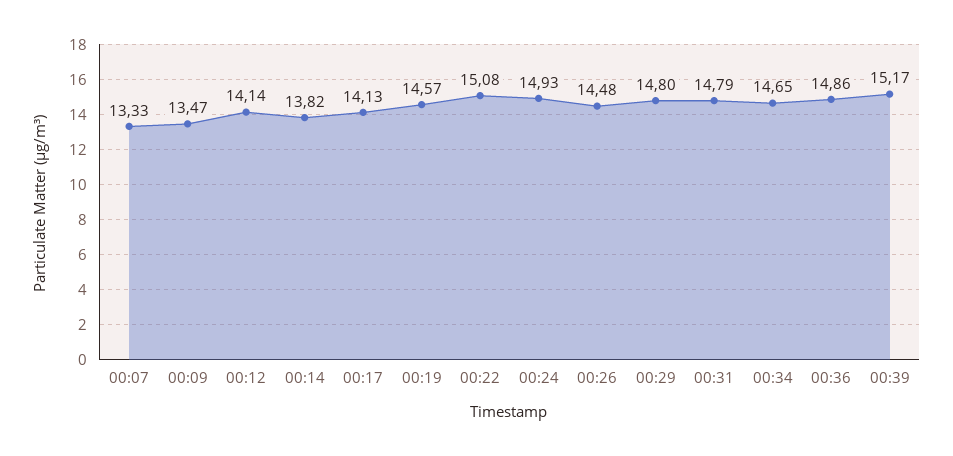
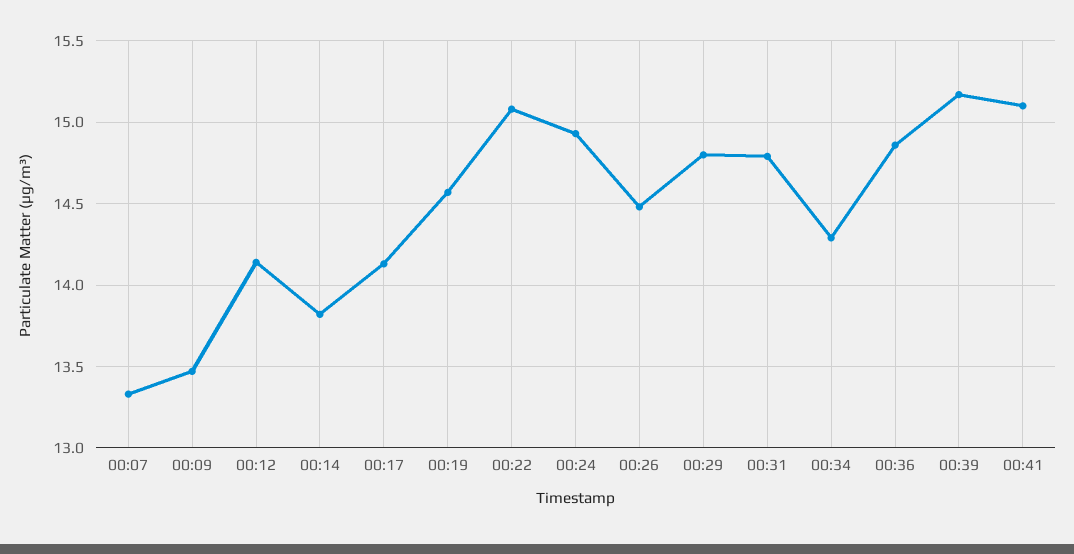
00:34: 14.65 -> 14.3
00:41: none -> 15.1

